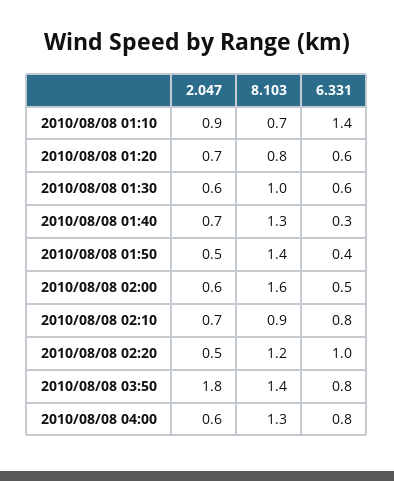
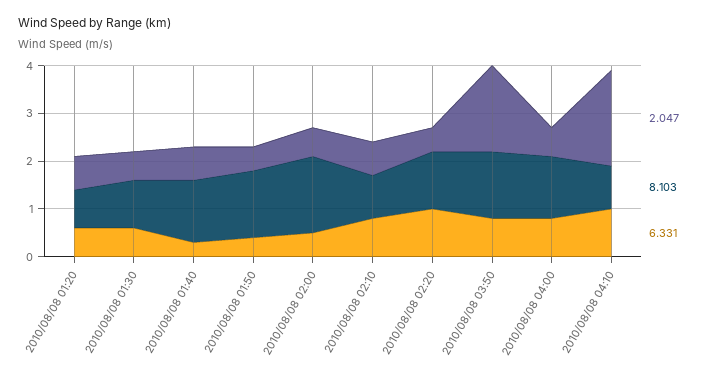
2.047, 2010/08/08 01:10: 0.9 -> none
8.103, 2010/08/08 01:10: 0.7 -> none
6.331, 2010/08/08 01:10: 1.4 -> none
2.047, 2010/08/08 04:10: none -> 2
8.103, 2010/08/08 04:10: none -> 1
6.331, 2010/08/08 04:10: none -> 1

